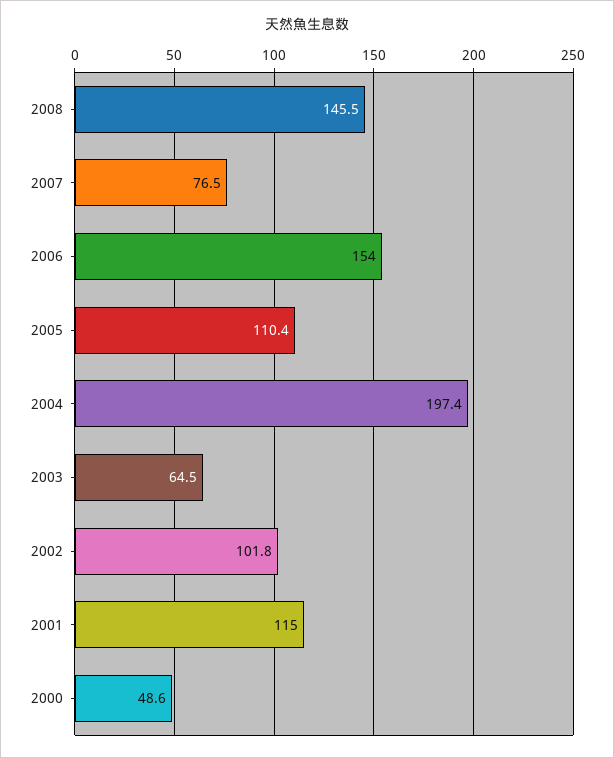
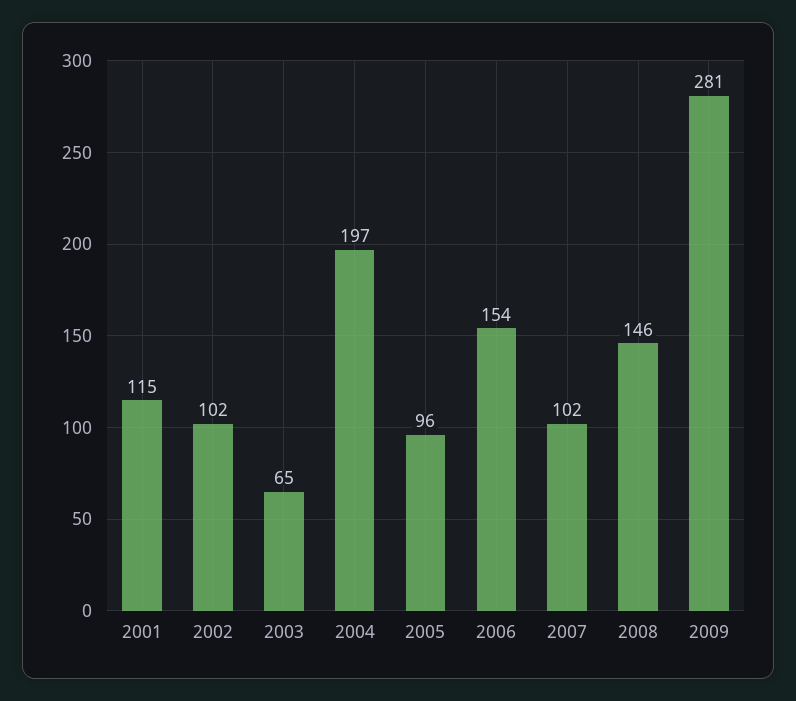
2007: 76.5 -> 102
2005: 110.4 -> 96
2000: 48.6 -> none
2009: none -> 281

